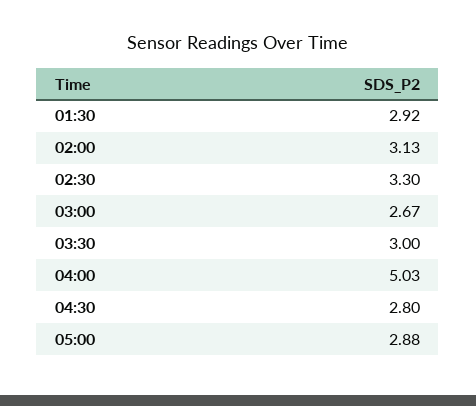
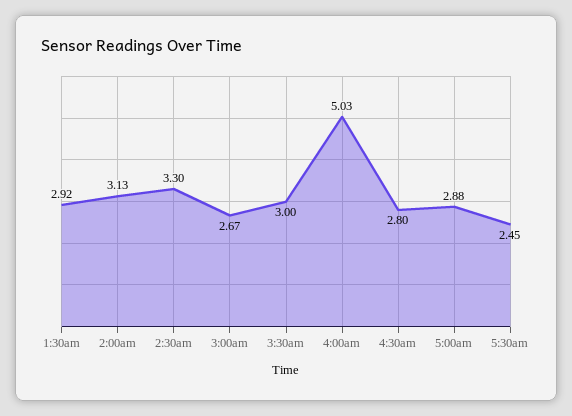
5:30am: none -> 2.45

